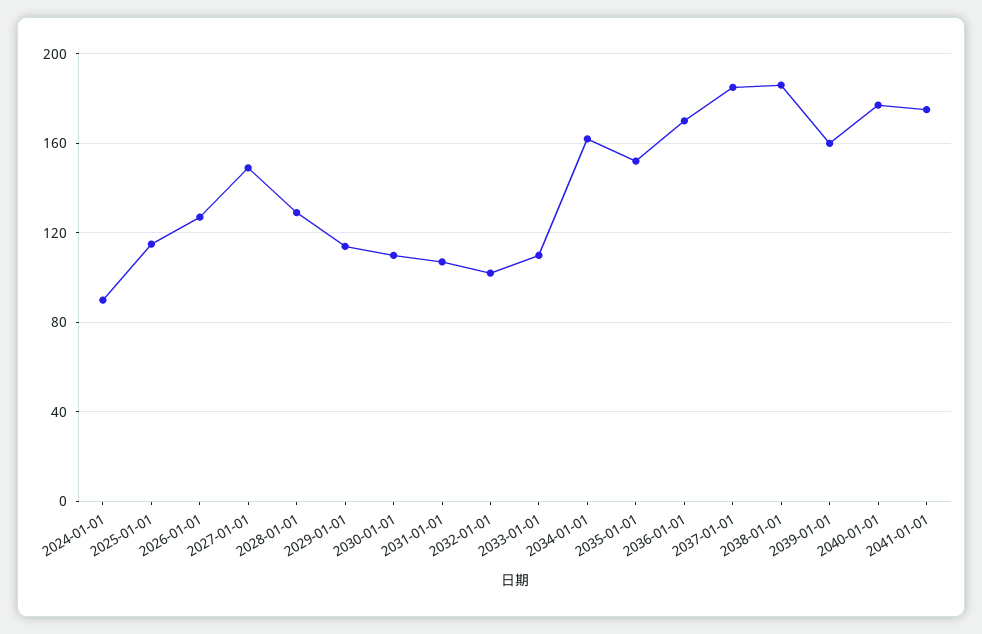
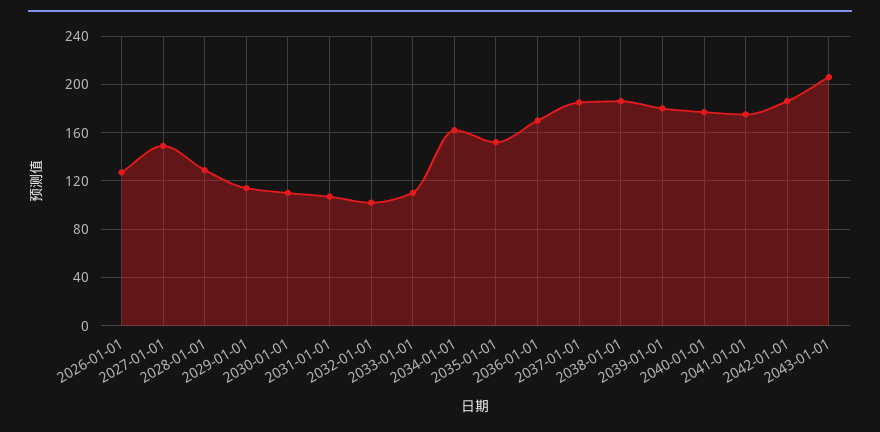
2024-01-01: 90 -> none
2025-01-01: 115 -> none
2039-01-01: 160 -> 180
2042-01-01: none -> 185
2043-01-01: none -> 205

